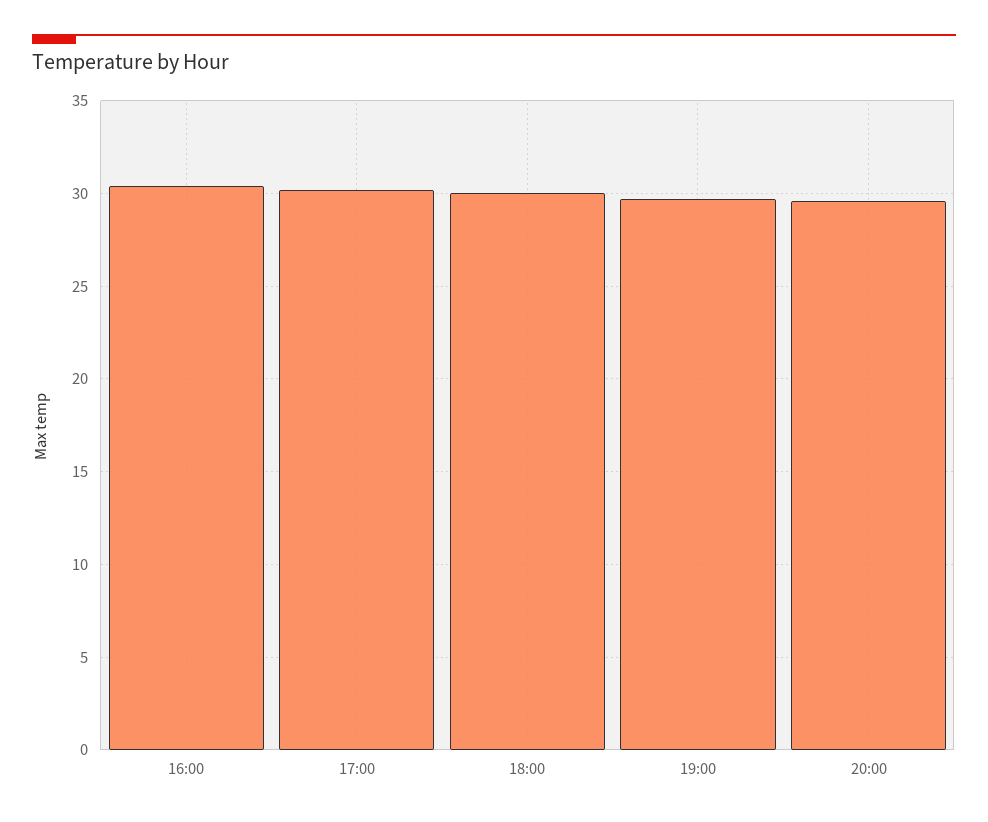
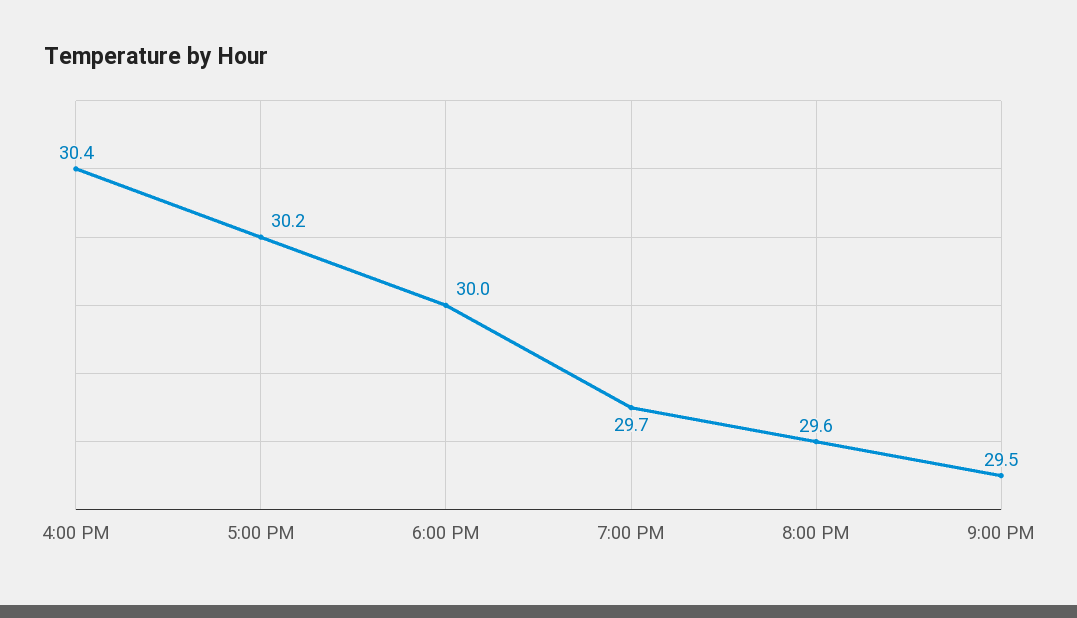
9:00 PM: none -> 29.5

